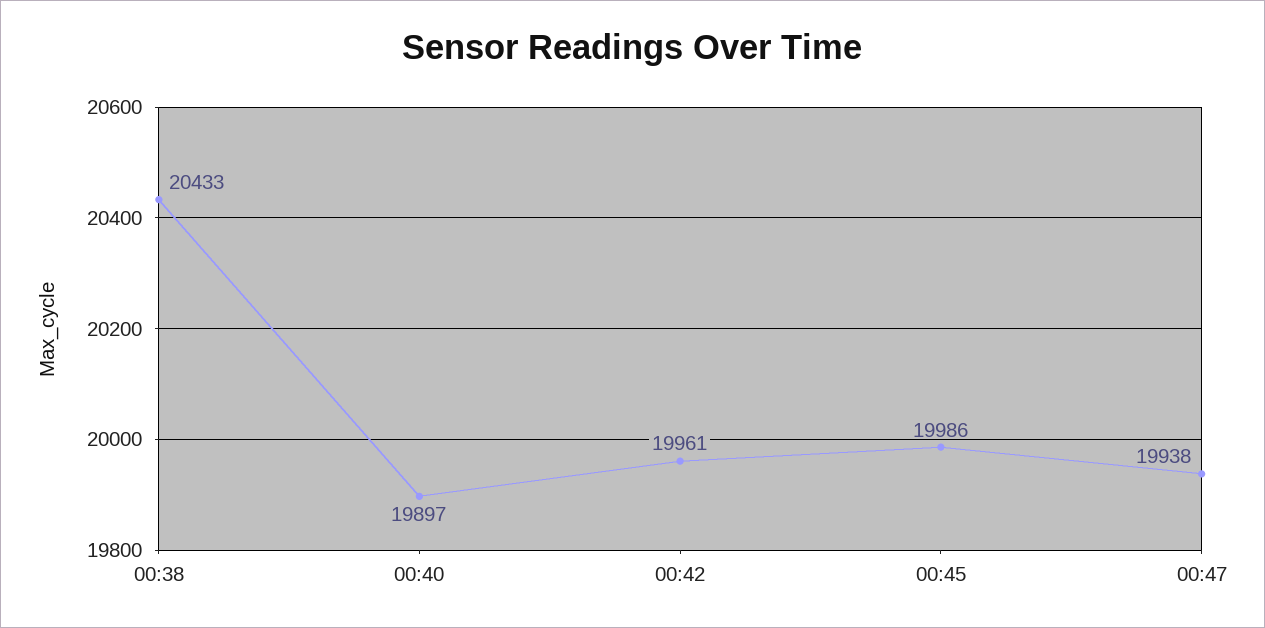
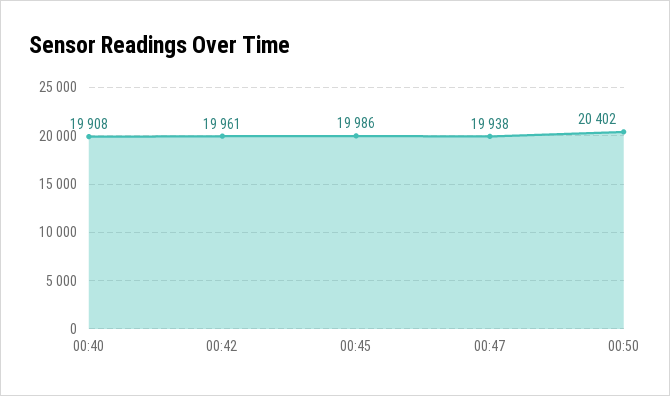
00:38: 20433 -> none
00:40: 19897 -> 19908
00:50: none -> 20402

